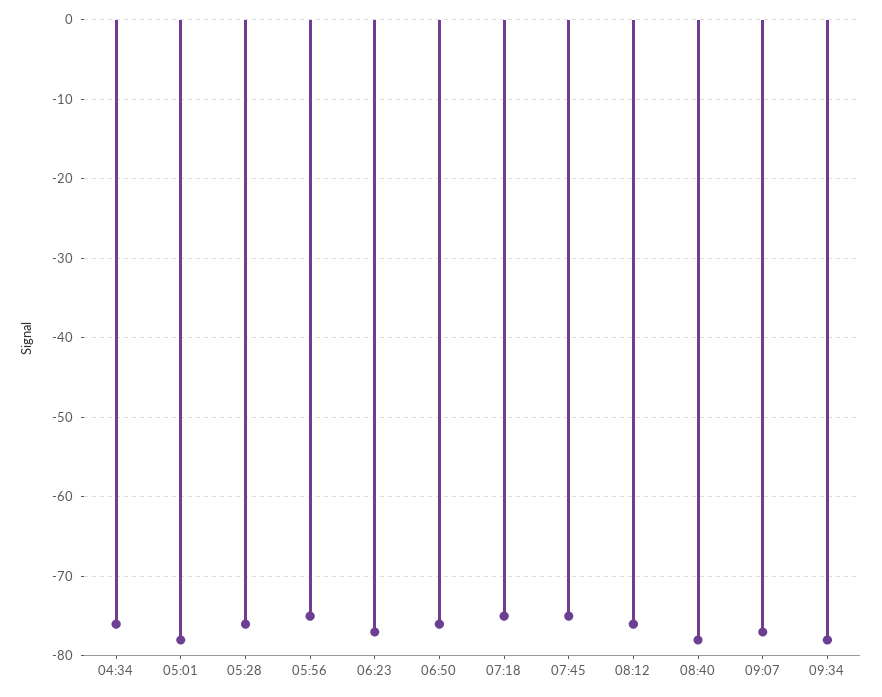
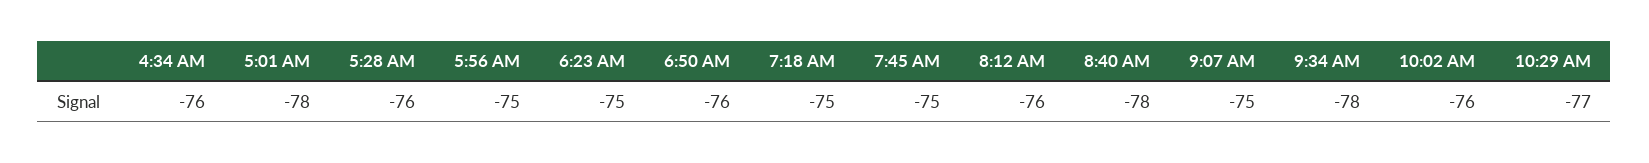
06:23: -77 -> -75
09:07: -77 -> -75
10:02 AM: none -> -76
10:29 AM: none -> -77

